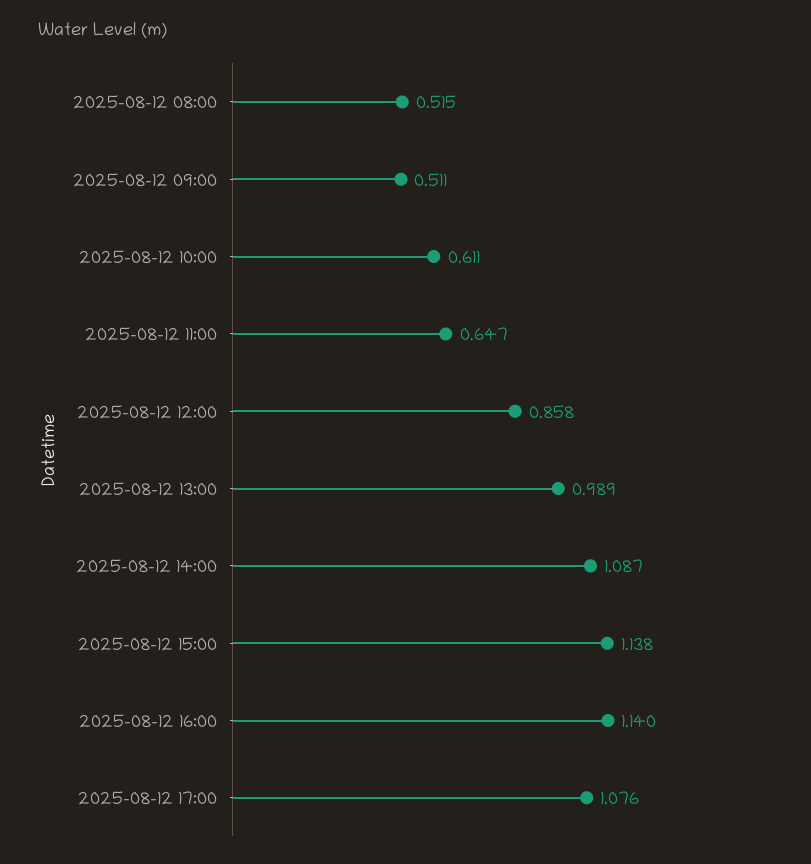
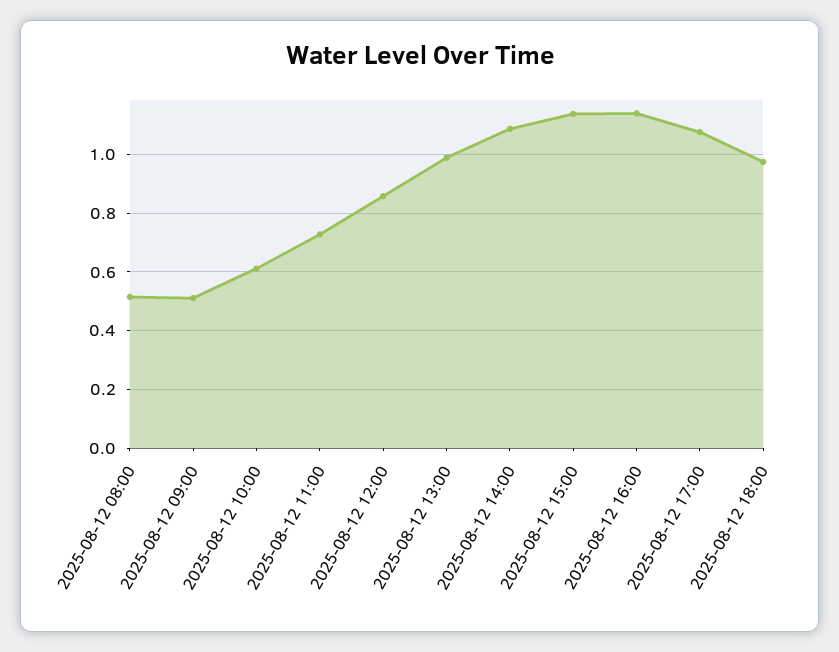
2025-08-12 11:00: 0.647 -> 0.725
2025-08-12 18:00: none -> 0.975

